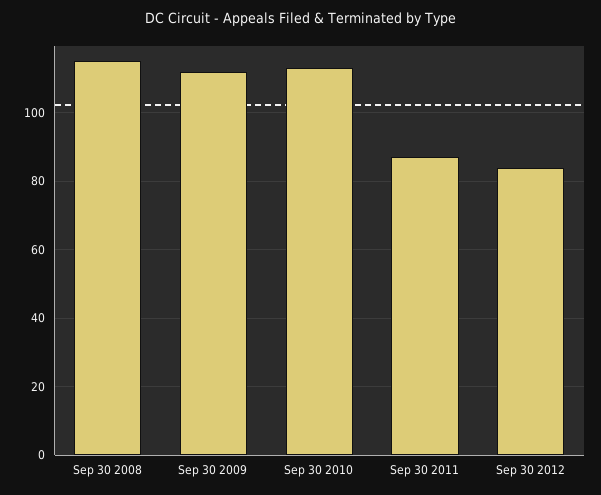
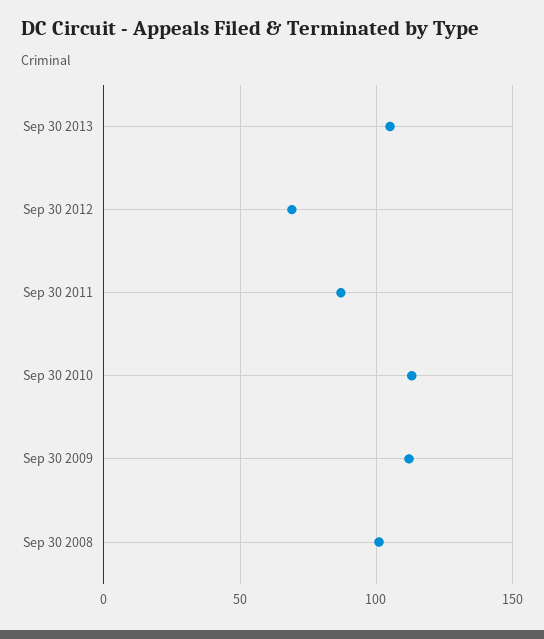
Sep 30 2008: 115 -> 100
Sep 30 2012: 85 -> 70
Sep 30 2013: none -> 105

